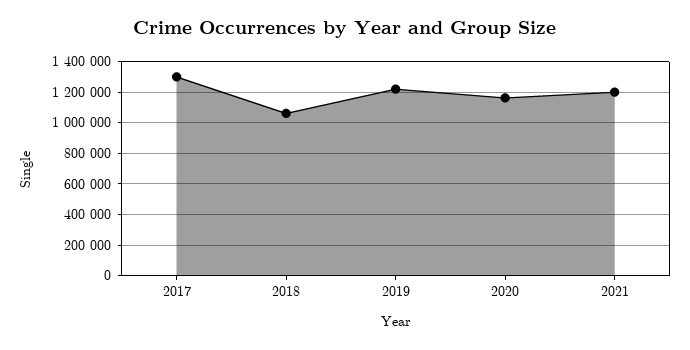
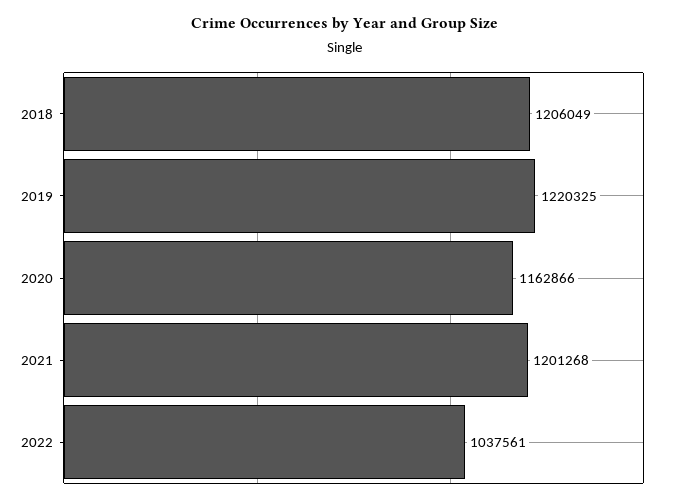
2017: 1300000 -> none
2018: 1050000 -> 1206049
2022: none -> 1037561

